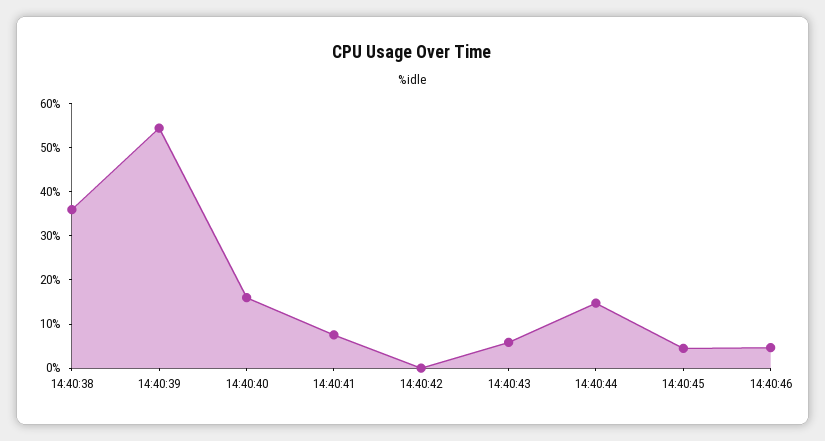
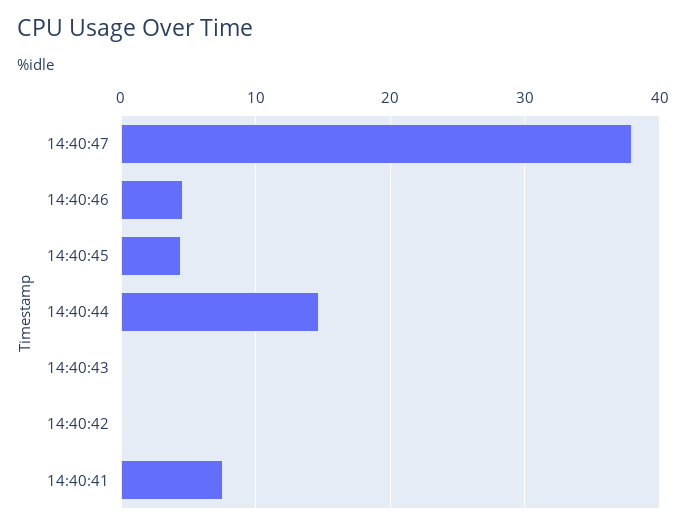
14:40:38: 36 -> none
14:40:39: 54 -> none
14:40:40: 16 -> none
14:40:43: 6 -> 0
14:40:47: none -> 38

